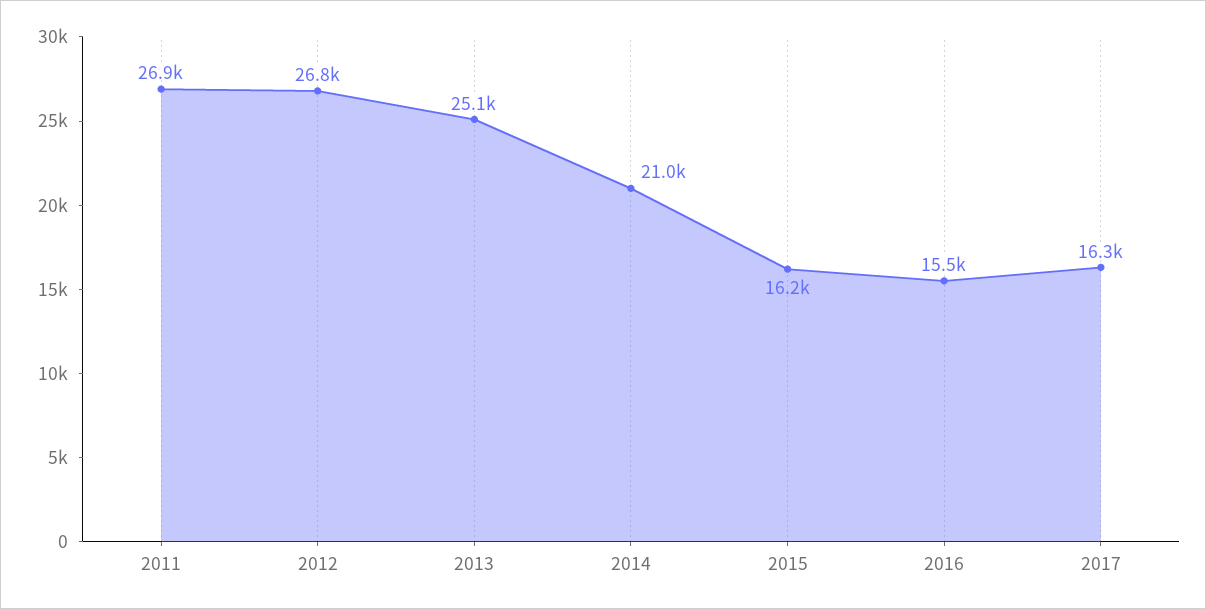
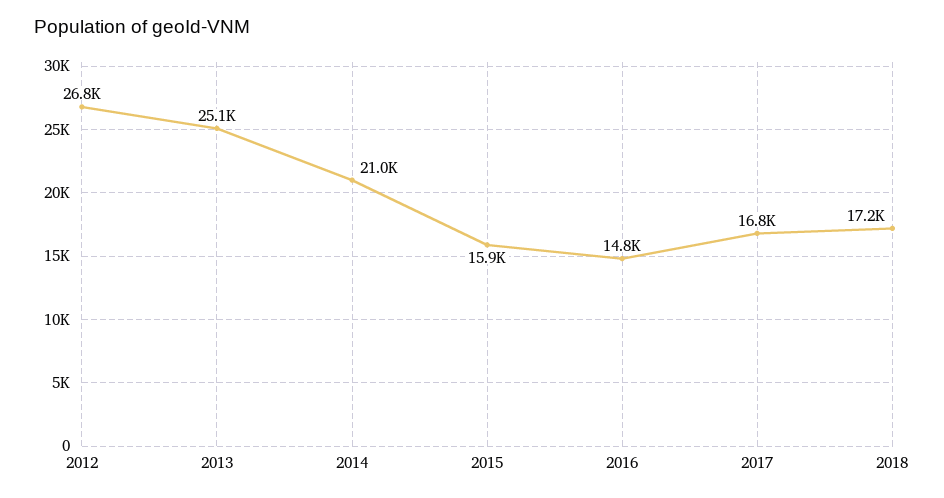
2011: 26900 -> none
2015: 16200 -> 15900
2016: 15500 -> 14800
2017: 16300 -> 16800
2018: none -> 17200

